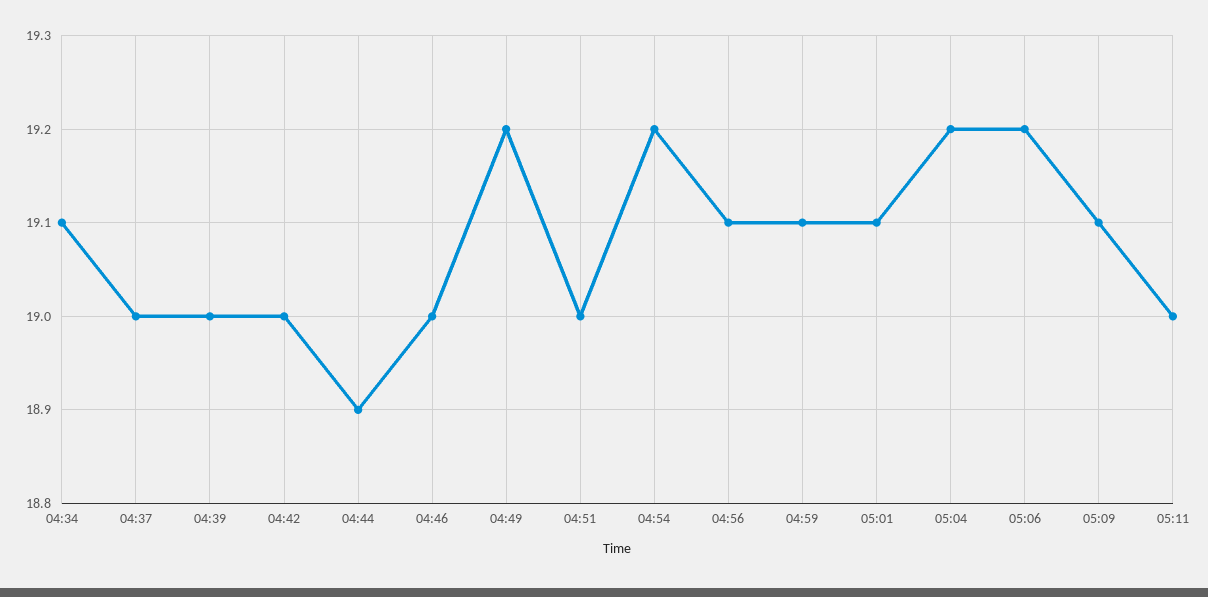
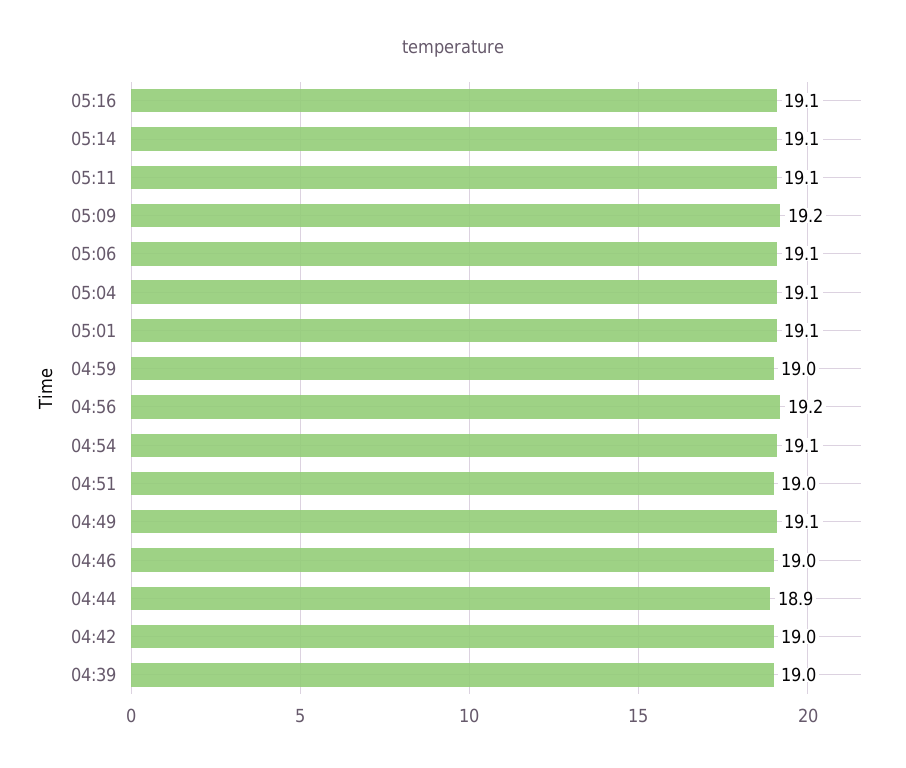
04:34: 19.1 -> none
04:37: 19 -> none
04:49: 19.2 -> 19.1
04:54: 19.2 -> 19.1
04:56: 19.1 -> 19.2
04:59: 19.1 -> 19
05:04: 19.2 -> 19.1
05:06: 19.2 -> 19.1
05:09: 19.1 -> 19.2
05:11: 19 -> 19.1
05:16: none -> 19.1
05:14: none -> 19.1

